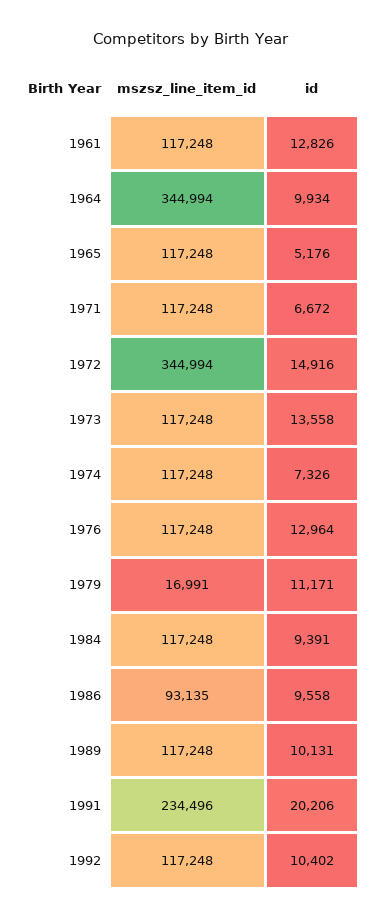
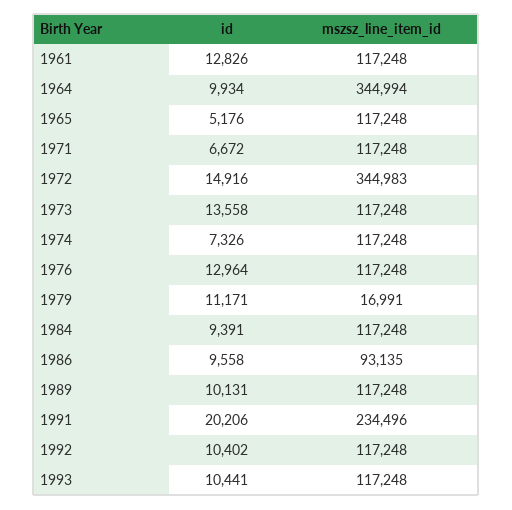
mszsz_line_item_id, 1972: 344994 -> 344983
id, 1993: none -> 10441
mszsz_line_item_id, 1993: none -> 117248

